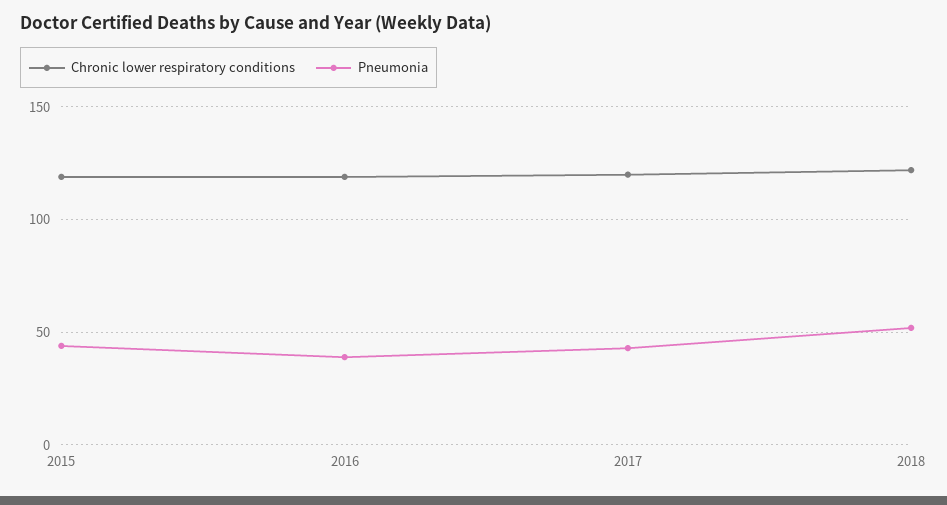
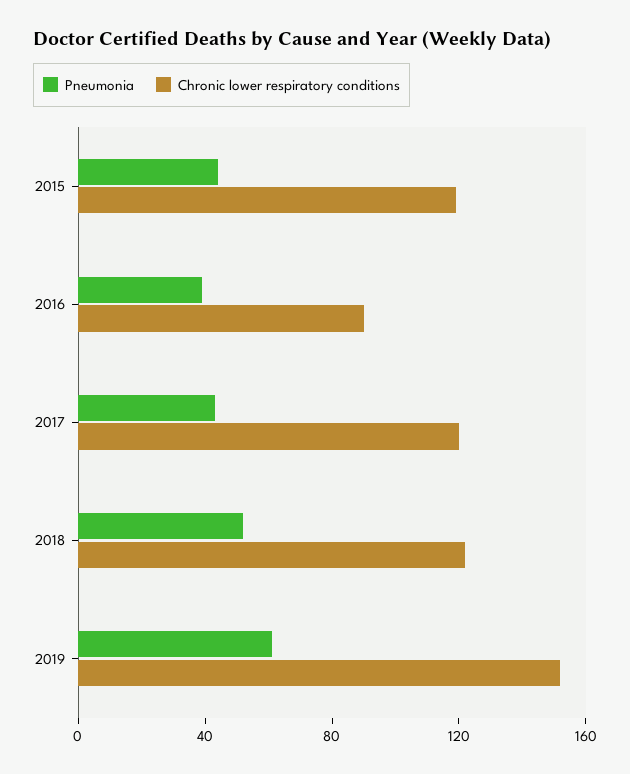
Chronic lower respiratory conditions, 2016: 120 -> 90
Pneumonia, 2019: none -> 60
Chronic lower respiratory conditions, 2019: none -> 150

